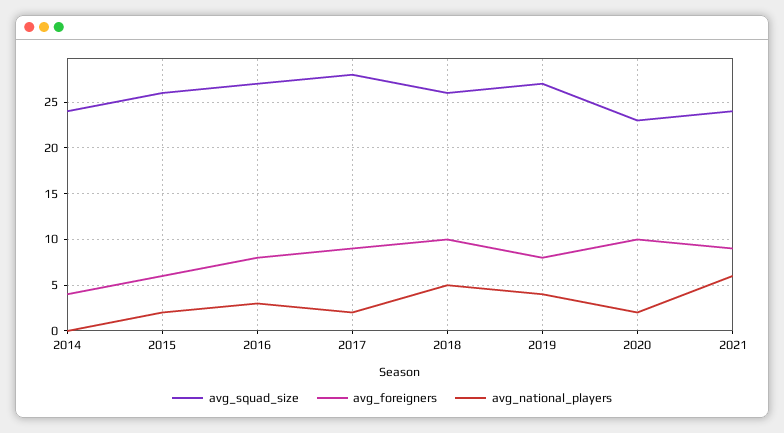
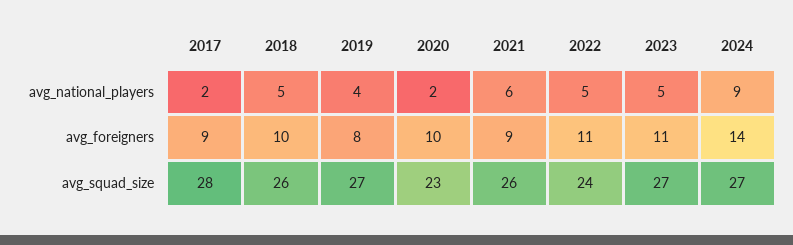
avg_squad_size, 2014: 24 -> none
avg_foreigners, 2014: 4 -> none
avg_national_players, 2014: 0 -> none
avg_squad_size, 2015: 26 -> none
avg_foreigners, 2015: 6 -> none
avg_national_players, 2015: 2 -> none
avg_squad_size, 2016: 27 -> none
avg_foreigners, 2016: 8 -> none
avg_national_players, 2016: 3 -> none
avg_squad_size, 2021: 24 -> 26
avg_national_players, 2022: none -> 5
avg_national_players, 2023: none -> 5
avg_national_players, 2024: none -> 9
avg_foreigners, 2022: none -> 11
avg_foreigners, 2023: none -> 11
avg_foreigners, 2024: none -> 14
avg_squad_size, 2022: none -> 24
avg_squad_size, 2023: none -> 27
avg_squad_size, 2024: none -> 27

